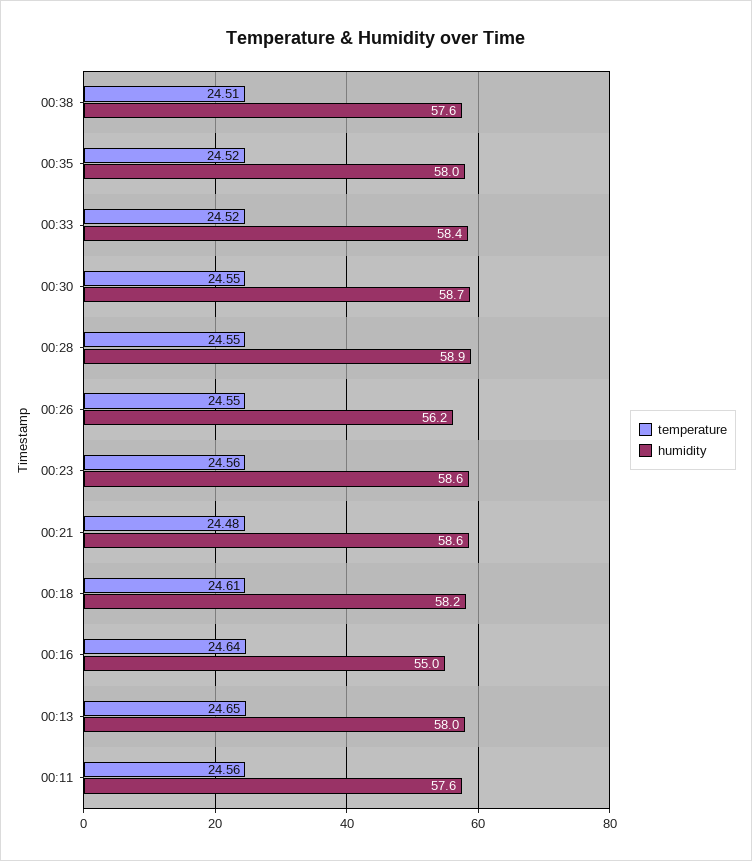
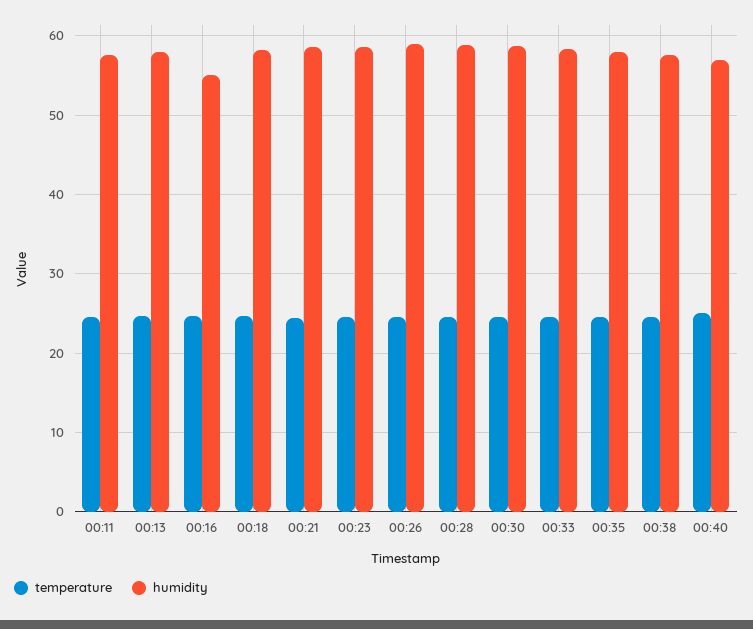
humidity, 00:26: 56.2 -> 59
temperature, 00:40: none -> 25
humidity, 00:40: none -> 57

